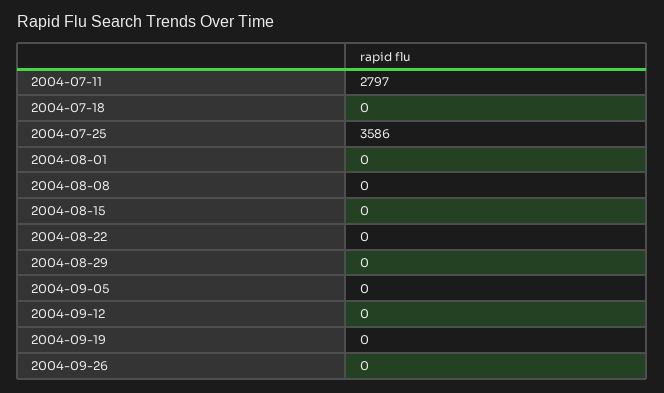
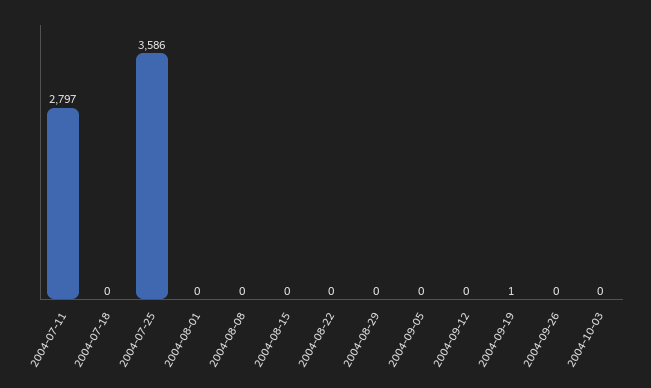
2004-09-19: 0 -> 1
2004-10-03: none -> 0

